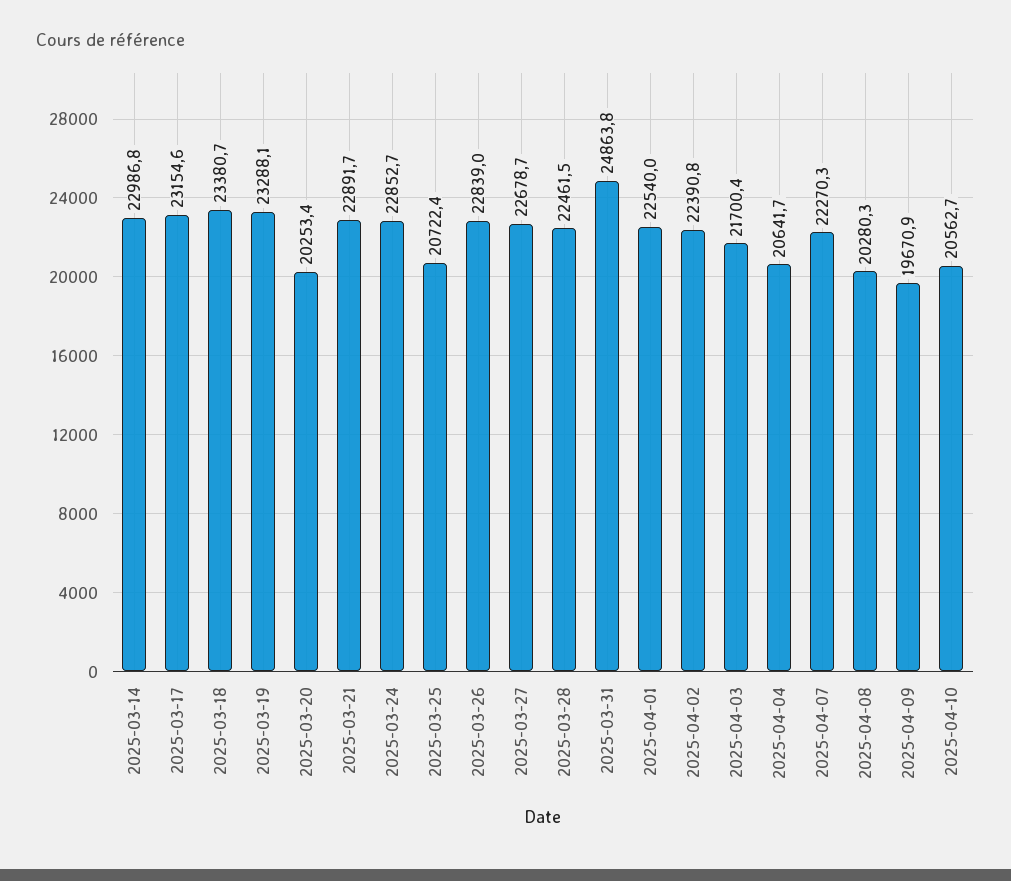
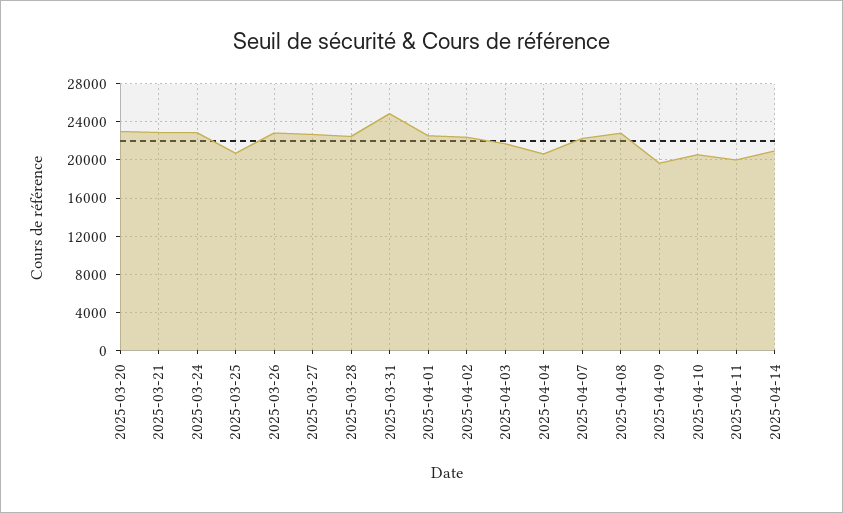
2025-03-14: 22986.8 -> none
2025-03-17: 23154.6 -> none
2025-03-18: 23380.7 -> none
2025-03-19: 23288.1 -> none
2025-03-20: 20253.4 -> 23000
2025-04-08: 20280.3 -> 23000
2025-04-11: none -> 20000
2025-04-14: none -> 21000

